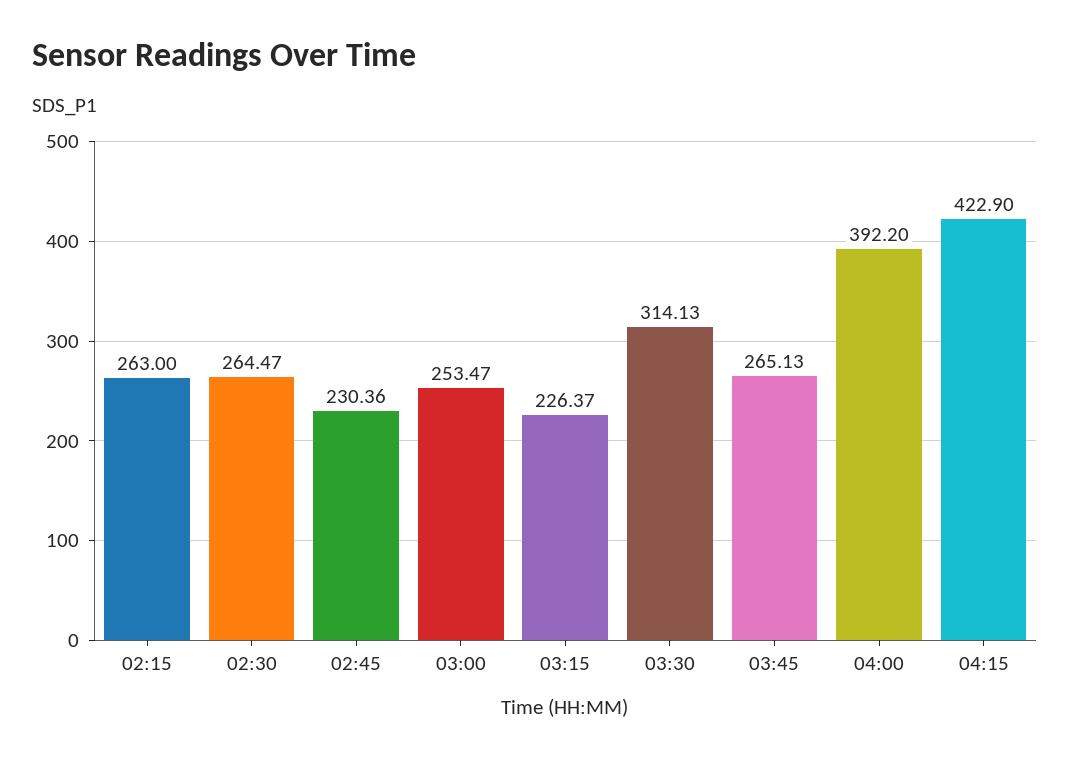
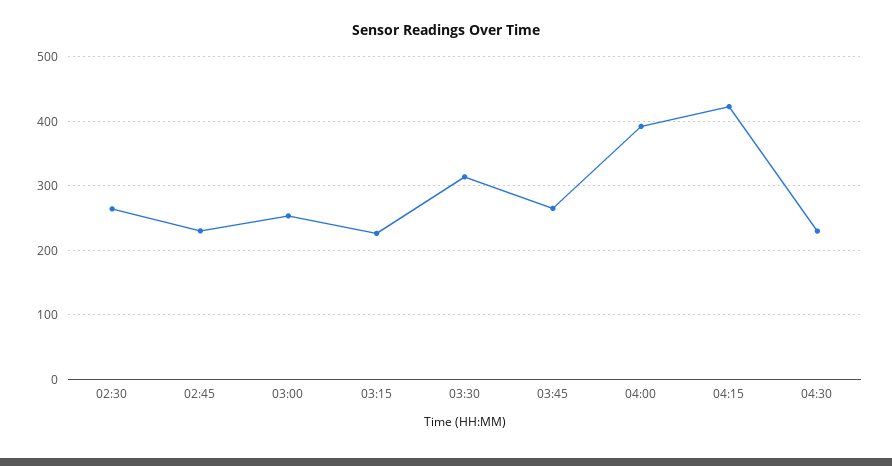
02:15: 263 -> none
04:30: none -> 230

